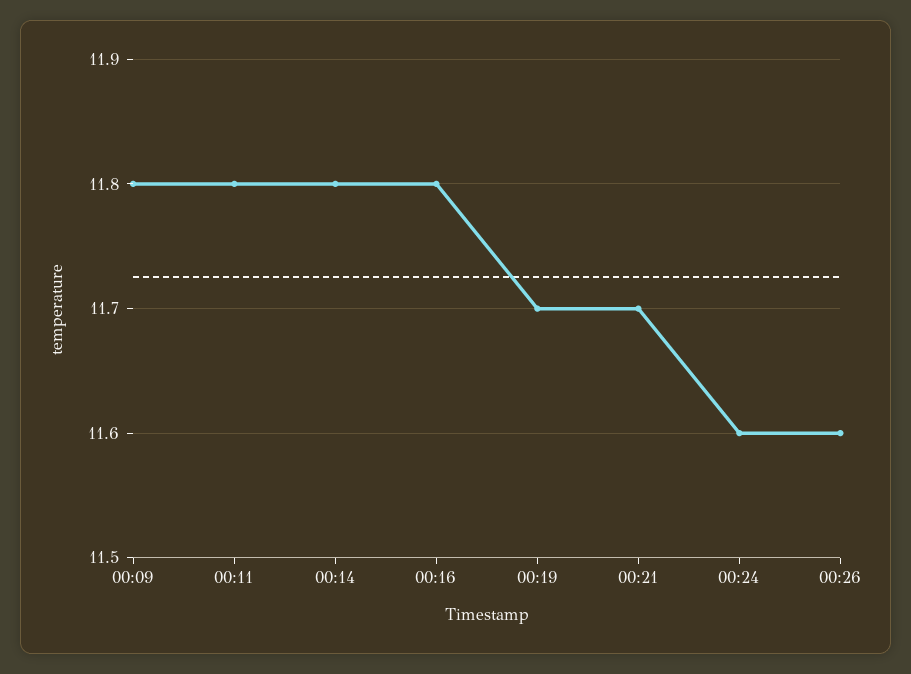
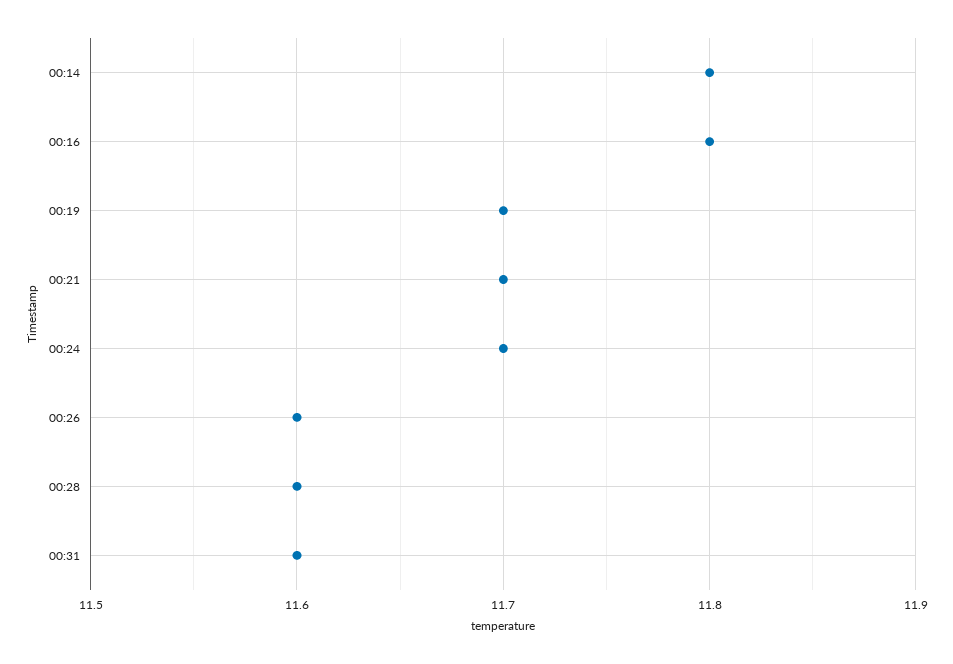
00:09: 11.8 -> none
00:11: 11.8 -> none
00:24: 11.6 -> 11.7
00:28: none -> 11.6
00:31: none -> 11.6

